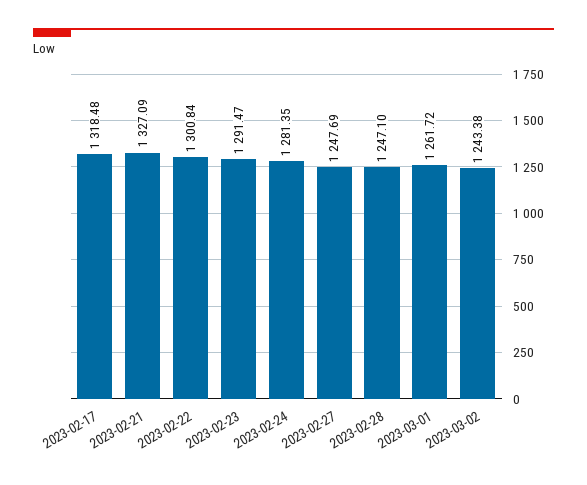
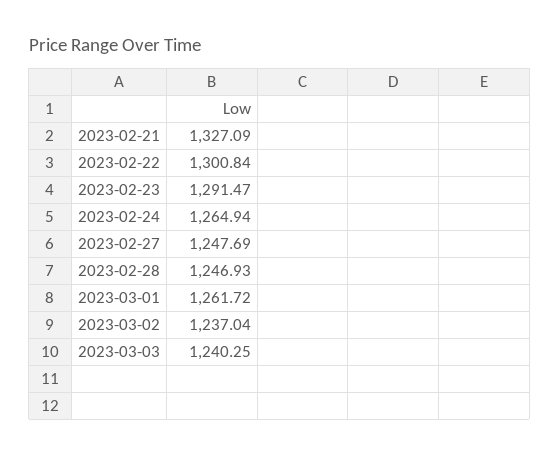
2023-02-17: 1318.48 -> none
2023-02-24: 1281.35 -> 1264.94
2023-02-28: 1247.1 -> 1246.93
2023-03-02: 1243.38 -> 1237.04
2023-03-03: none -> 1240.25

